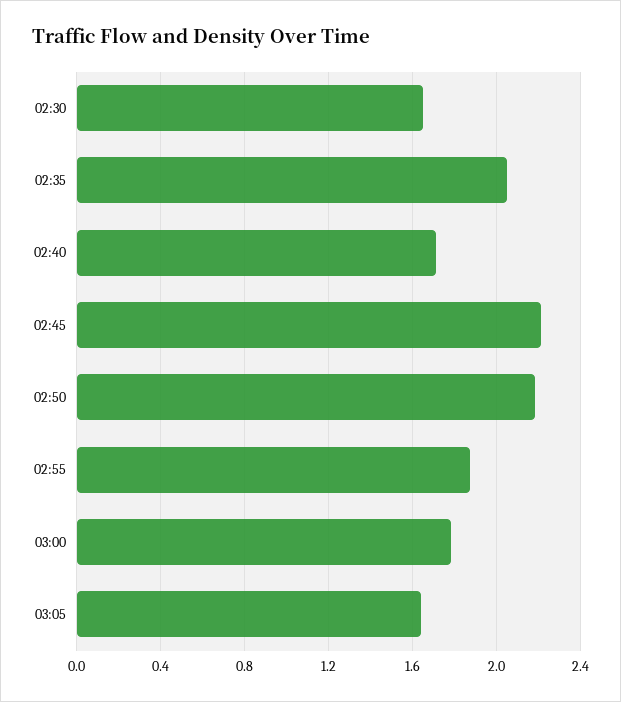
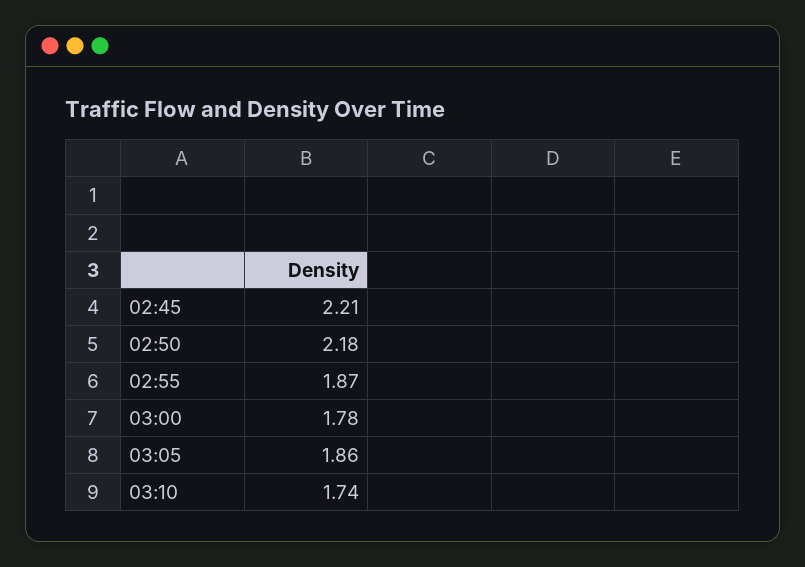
02:30: 1.65 -> none
02:35: 2.05 -> none
02:40: 1.7 -> none
03:05: 1.65 -> 1.86
03:10: none -> 1.74

